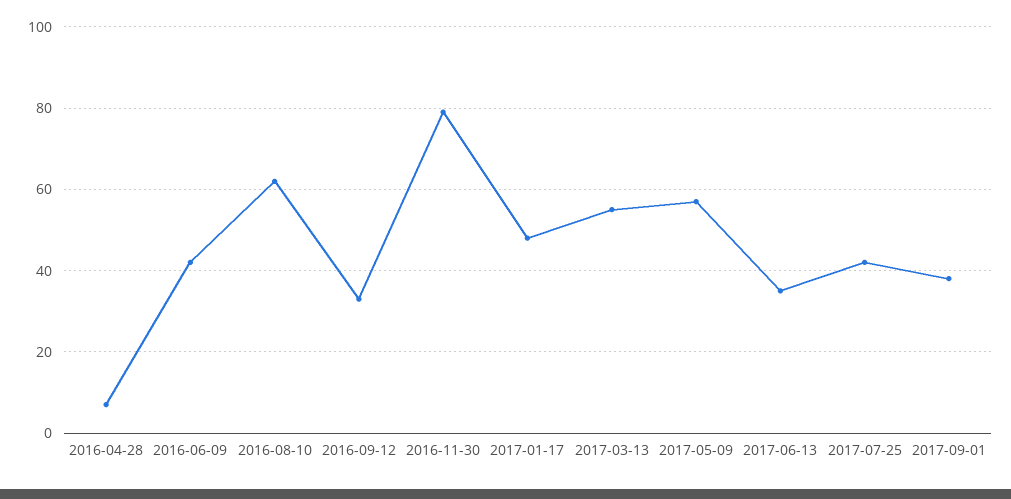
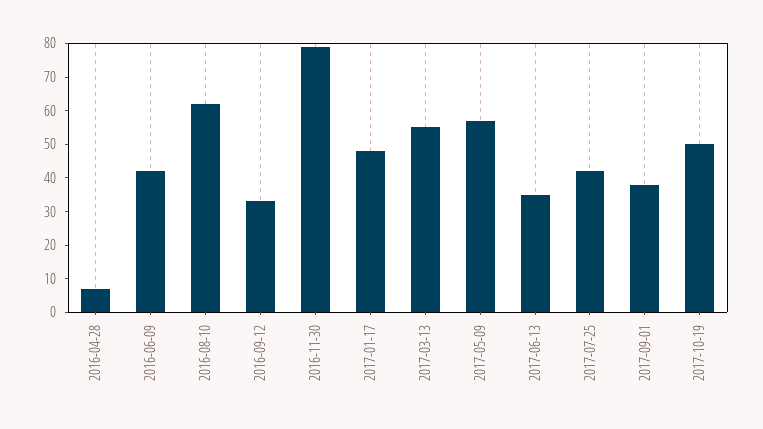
2017-10-19: none -> 50

